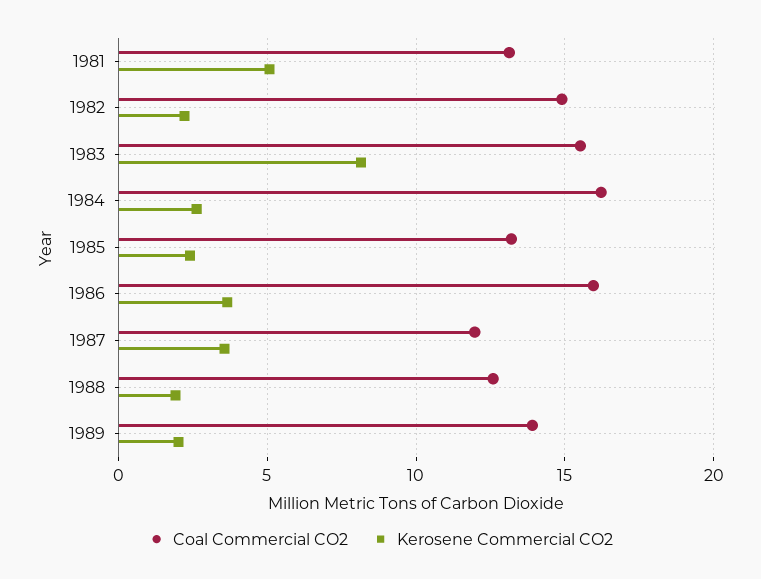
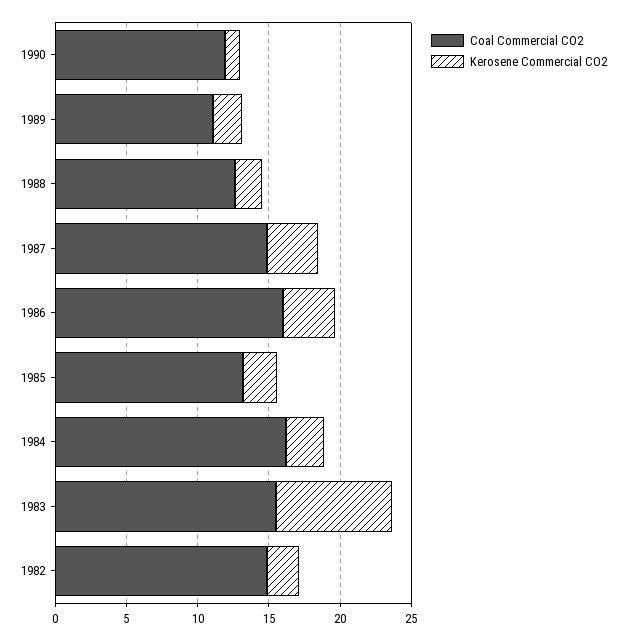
Coal Commercial CO2, 1981: 13 -> none
Kerosene Commercial CO2, 1981: 5 -> none
Coal Commercial CO2, 1987: 12 -> 15
Coal Commercial CO2, 1989: 14 -> 11
Coal Commercial CO2, 1990: none -> 12
Kerosene Commercial CO2, 1990: none -> 1

